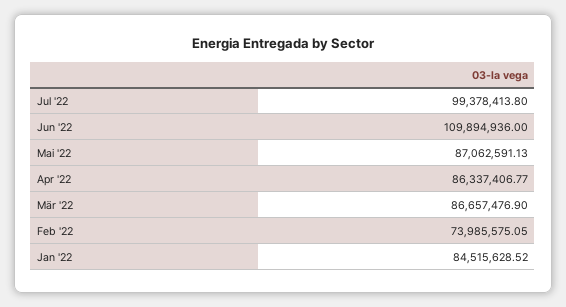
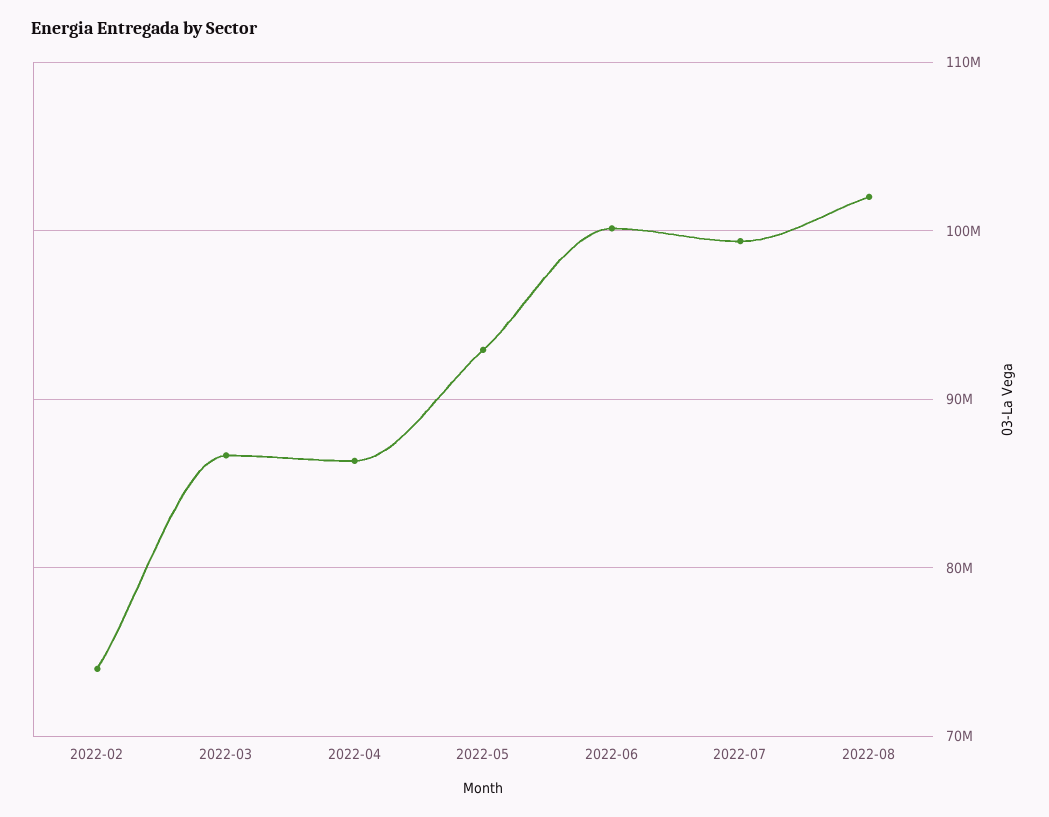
Jun '22: 109894936 -> 100000000
Mai '22: 87062591.13 -> 93000000
Jan '22: 84515628.52 -> none
2022-08: none -> 102000000

